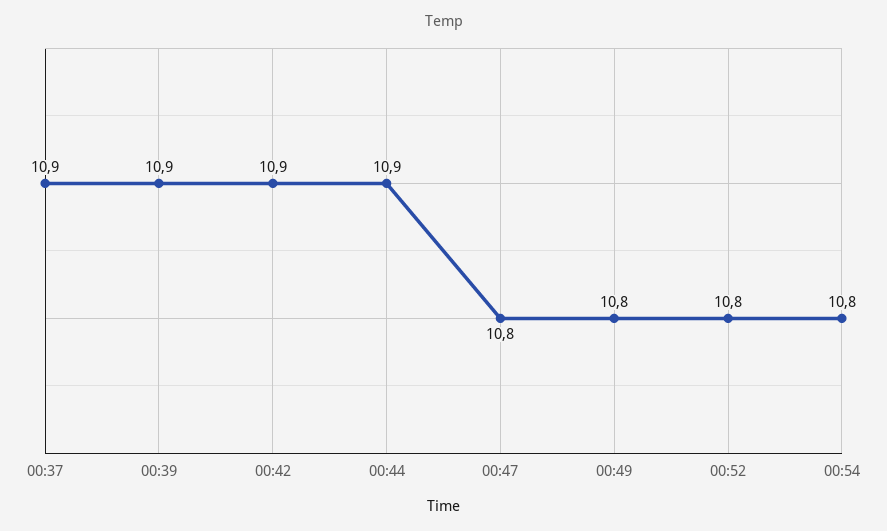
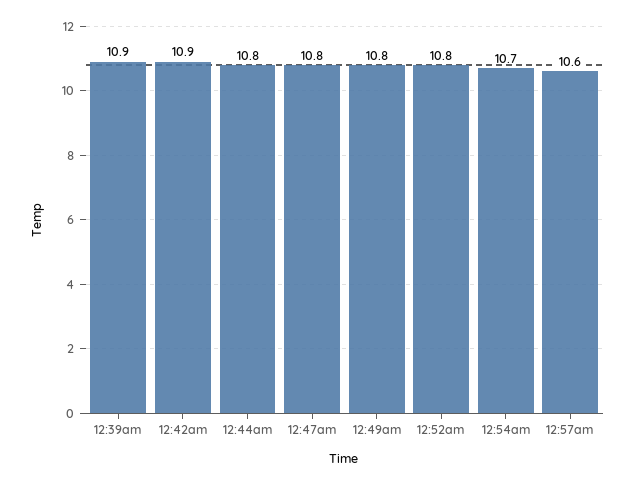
00:37: 10.9 -> none
00:44: 10.9 -> 10.8
00:54: 10.8 -> 10.7
12:57am: none -> 10.6

